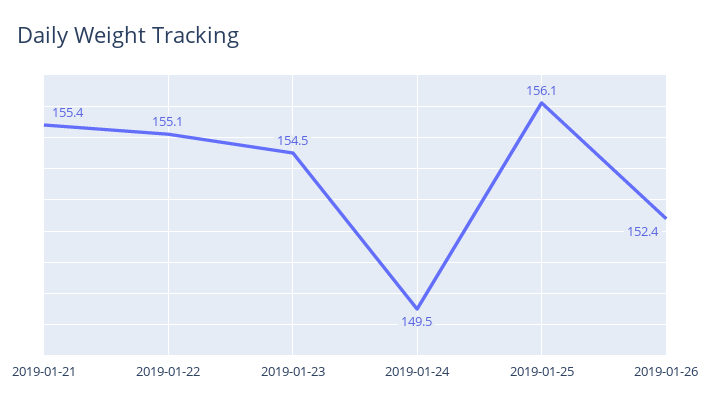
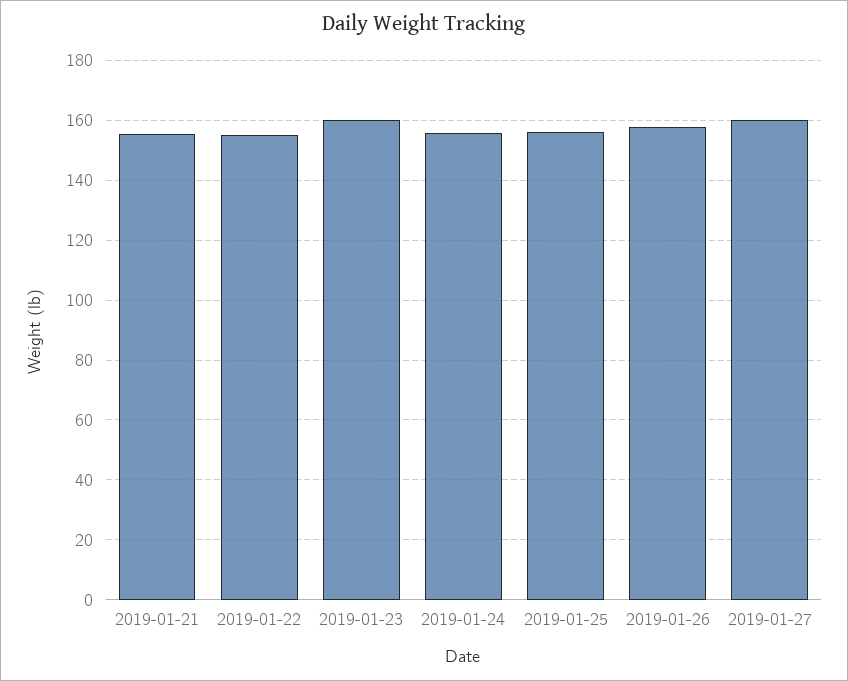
2019-01-23: 154.5 -> 160
2019-01-24: 149.5 -> 155
2019-01-26: 152.4 -> 157.5
2019-01-27: none -> 160

